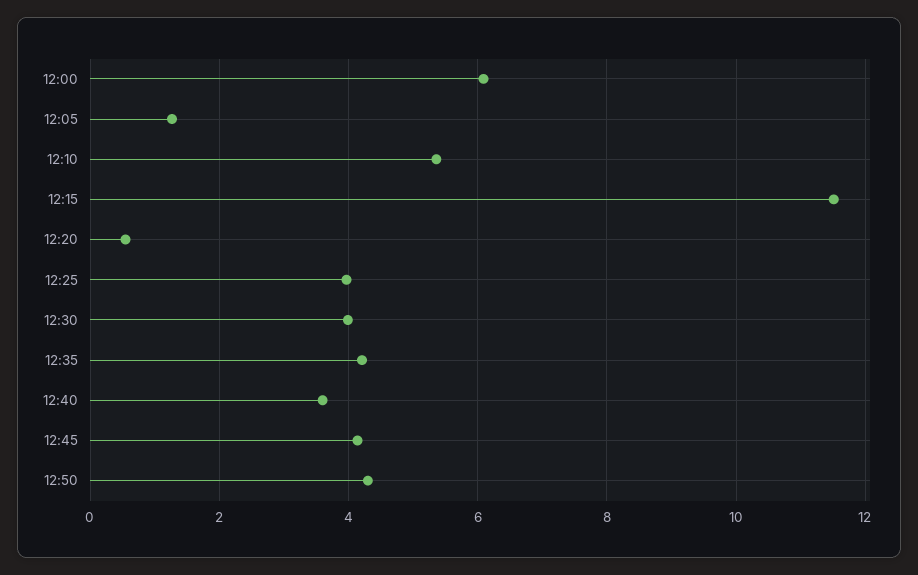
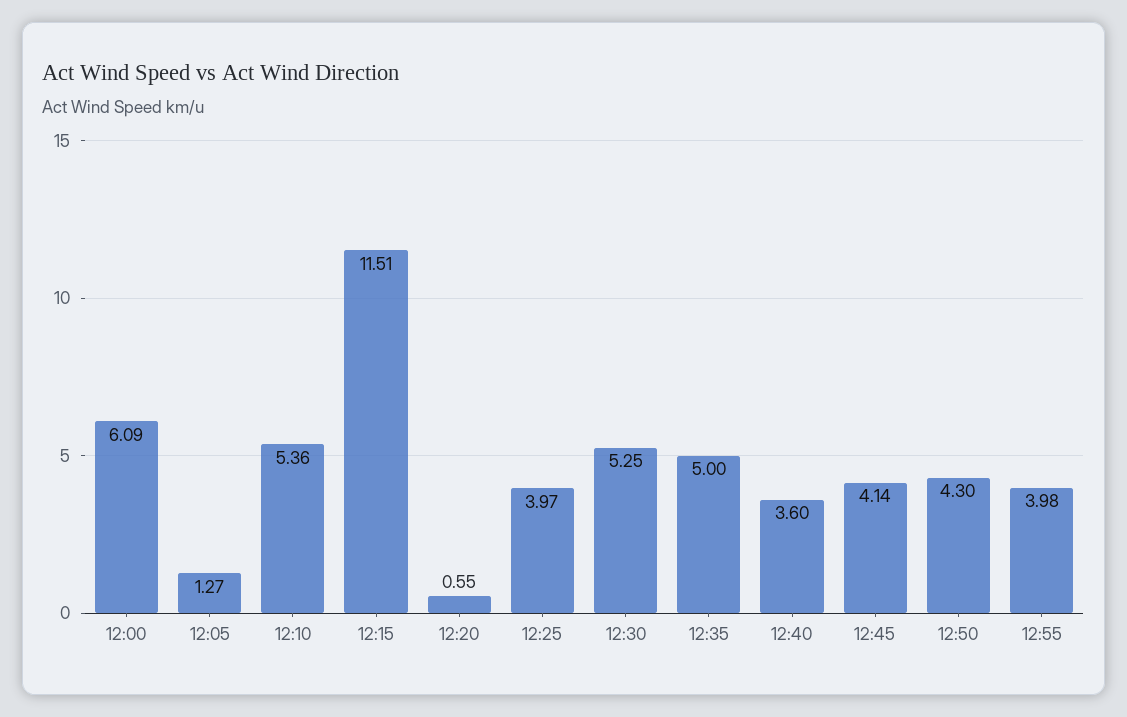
12:30: 4 -> 5.25
12:35: 4.2 -> 5
12:55: none -> 3.98

